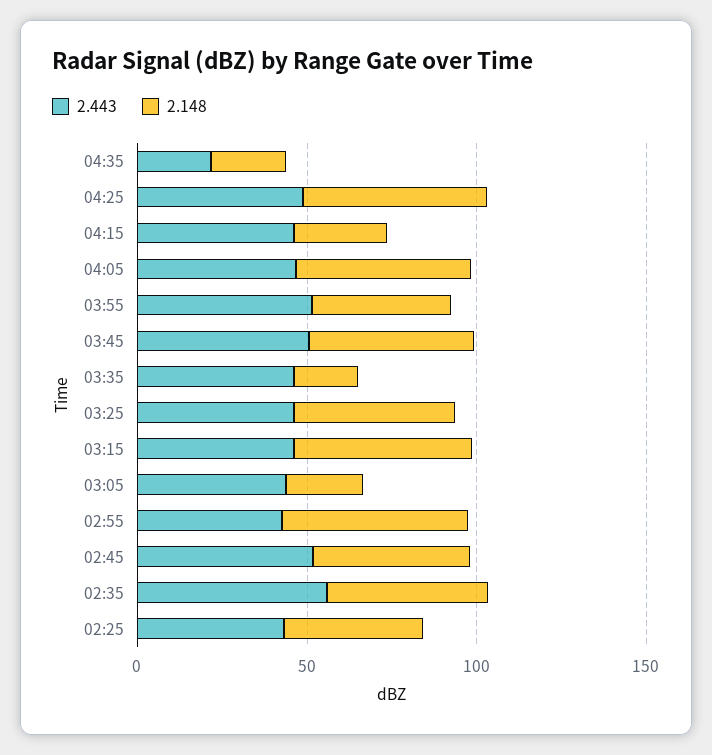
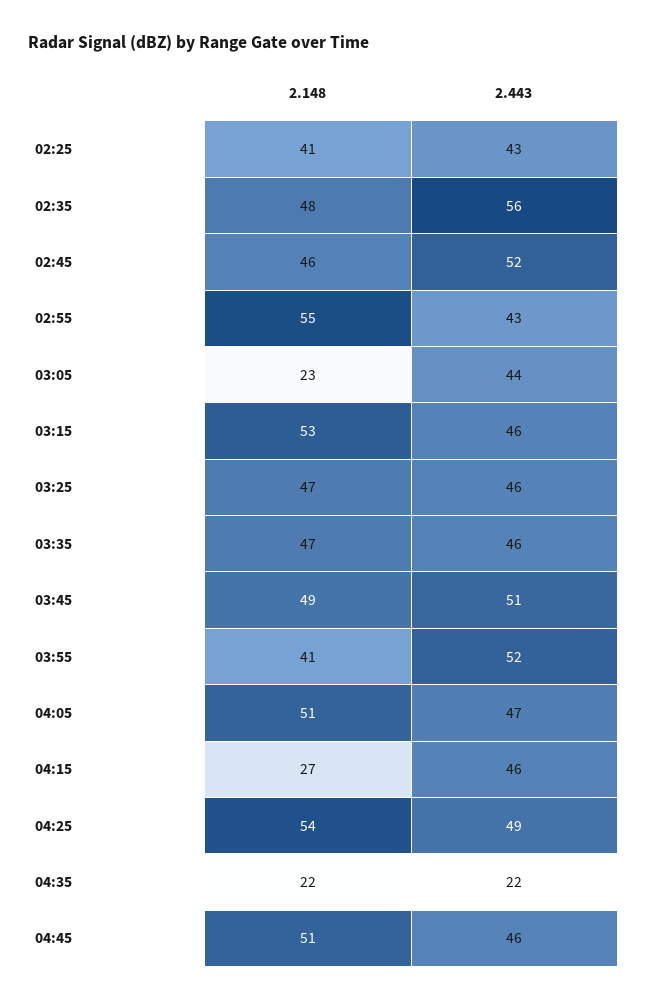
2.148, 03:35: 20 -> 47
2.148, 04:45: none -> 51
2.443, 04:45: none -> 46

